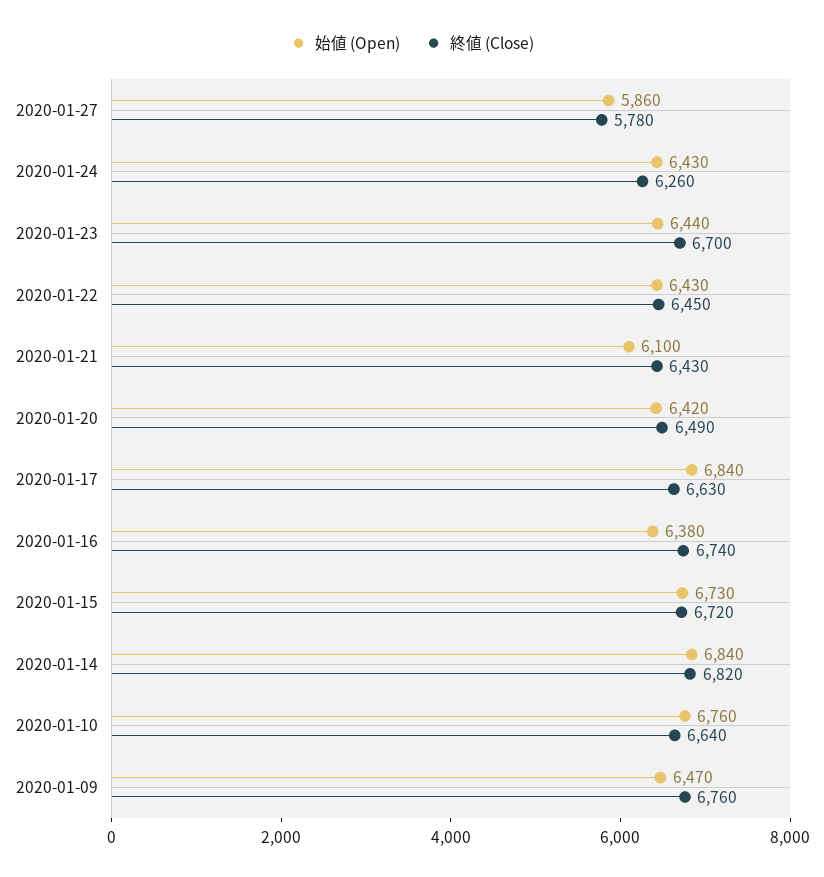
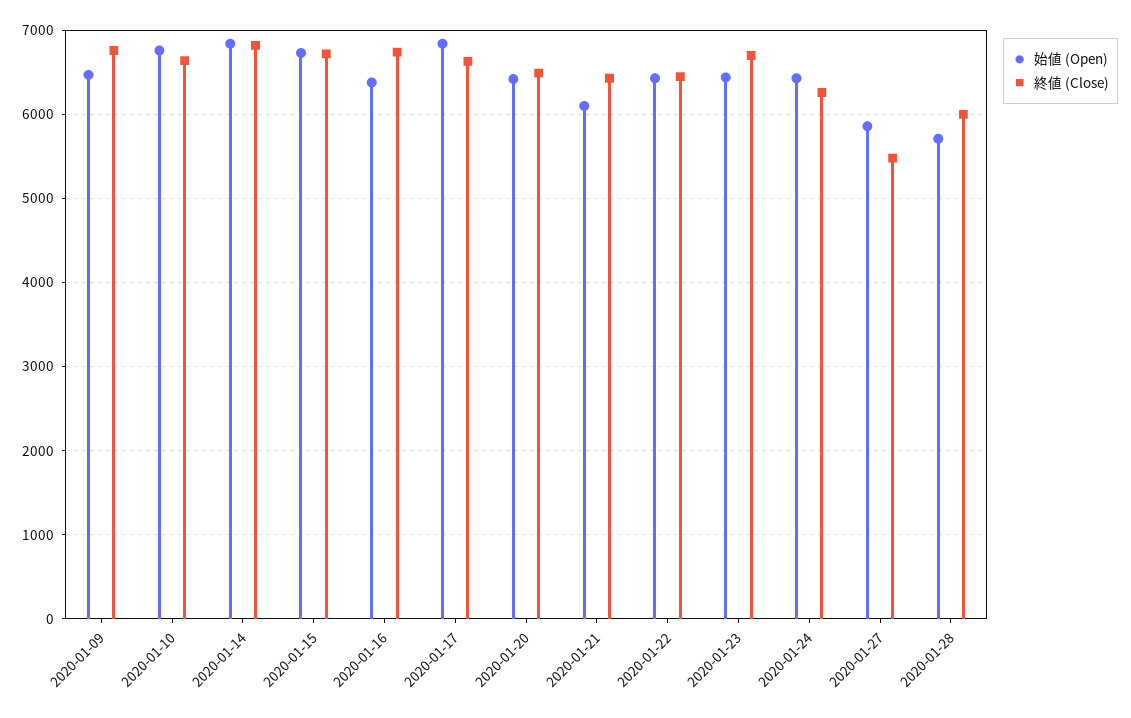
終値 (Close), 2020-01-27: 5780 -> 5500
始値 (Open), 2020-01-28: none -> 5700
終値 (Close), 2020-01-28: none -> 6000

